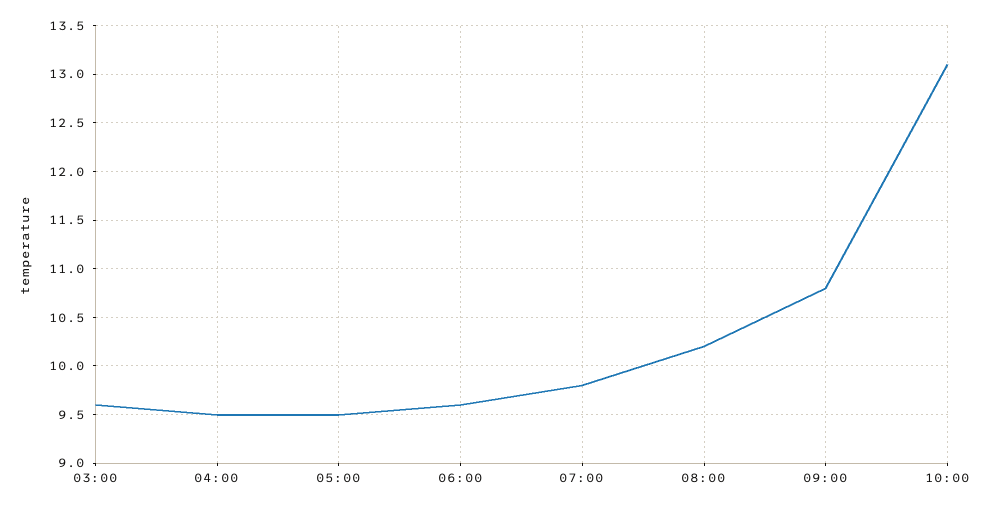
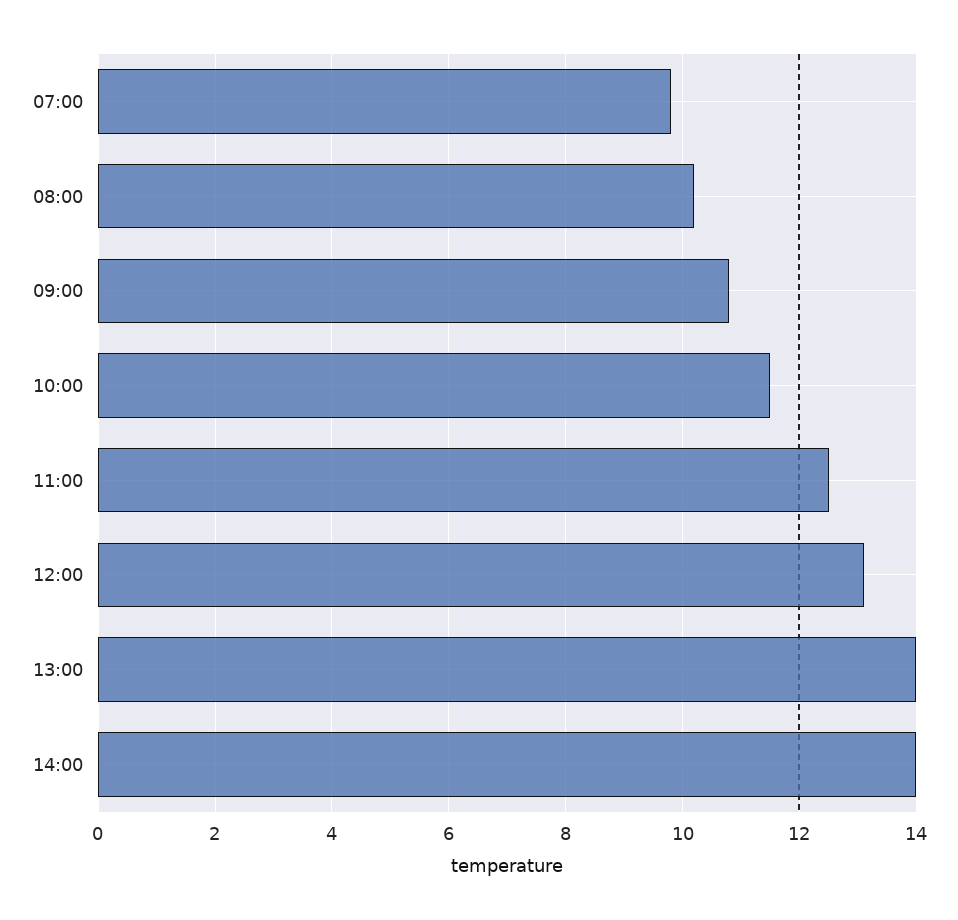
03:00: 9.6 -> none
04:00: 9.5 -> none
05:00: 9.5 -> none
06:00: 9.6 -> none
10:00: 13.1 -> 11.5
11:00: none -> 12.5
12:00: none -> 13
13:00: none -> 14
14:00: none -> 14

